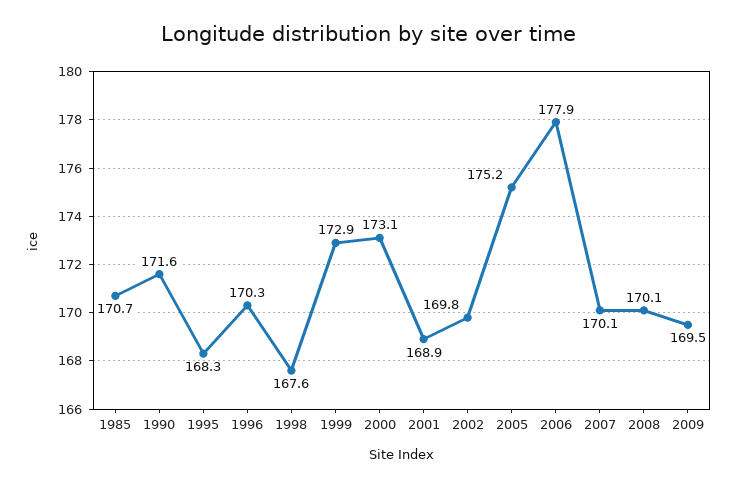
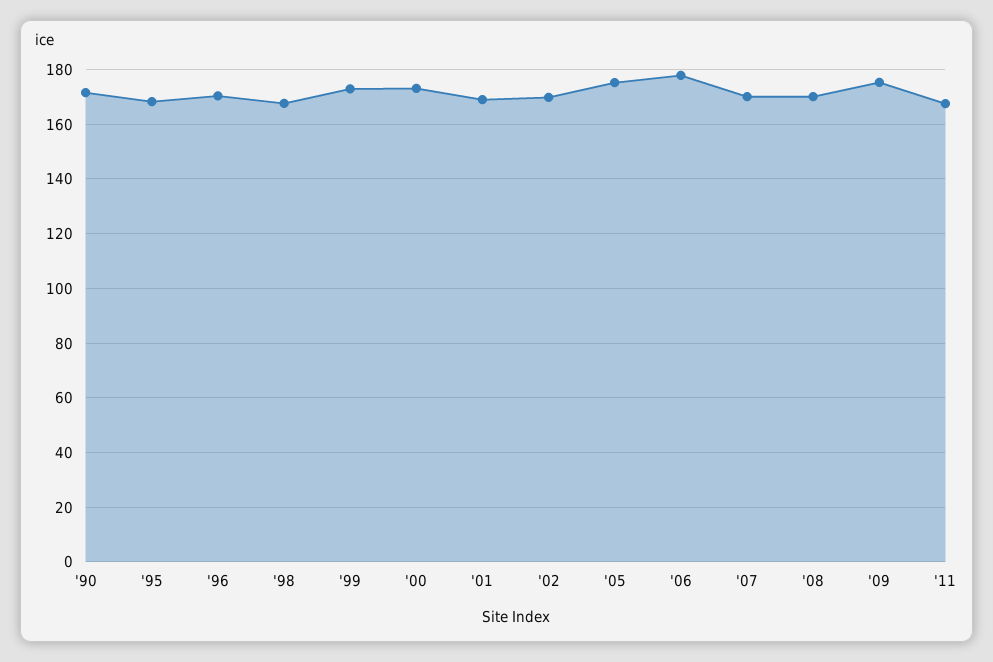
1985: 170.7 -> none
2009: 169.5 -> 175
'11: none -> 167.5

